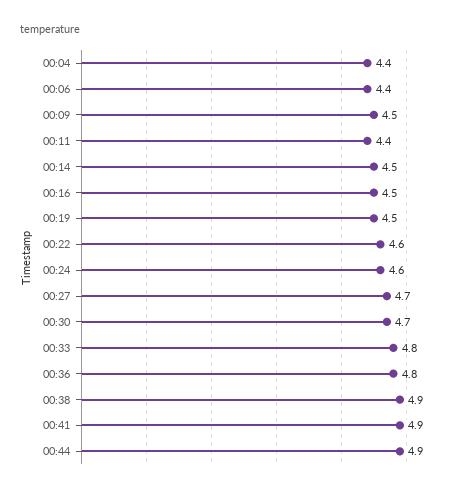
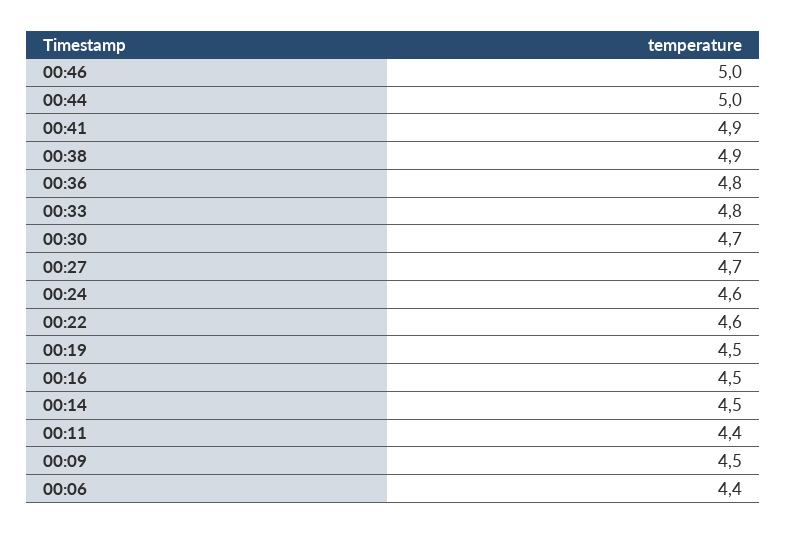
00:04: 4.4 -> none
00:44: 4.9 -> 5
00:46: none -> 5

